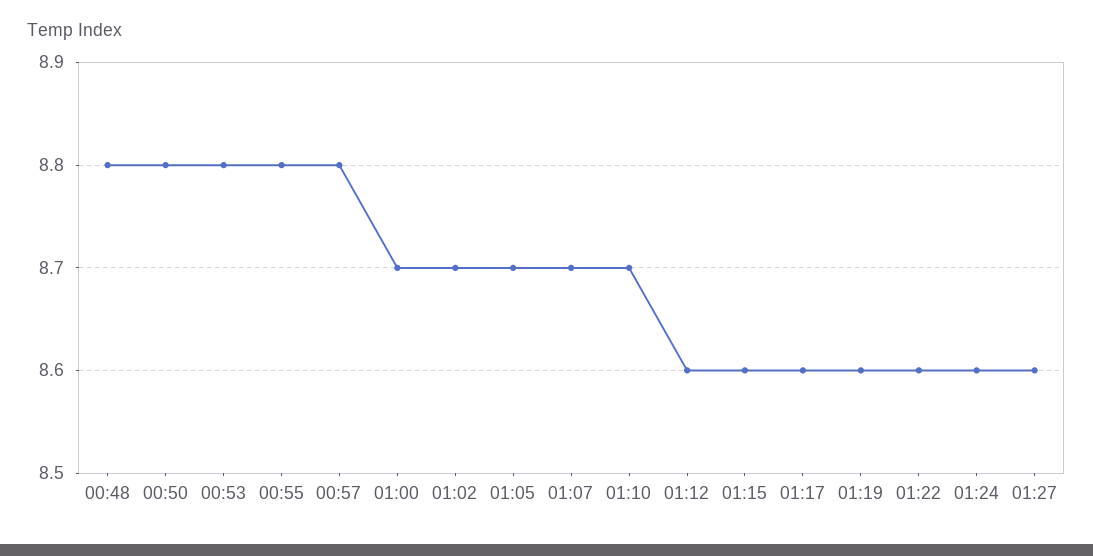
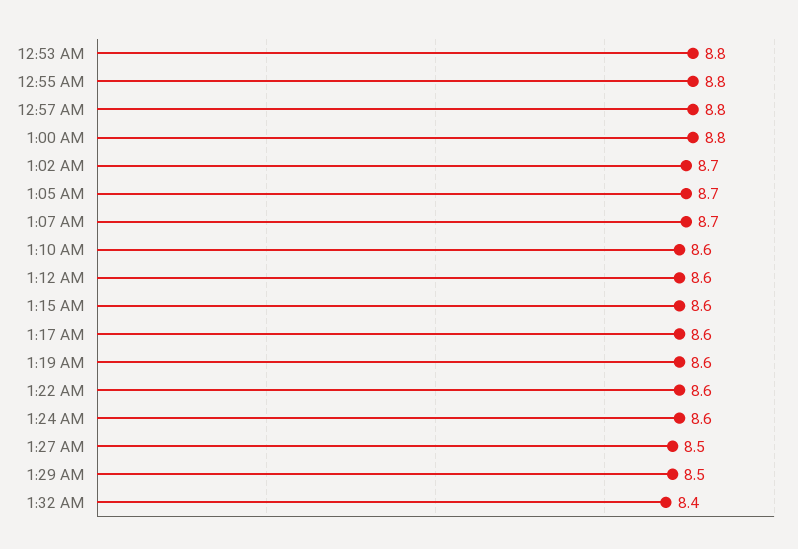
00:48: 8.8 -> none
00:50: 8.8 -> none
01:00: 8.7 -> 8.8
01:10: 8.7 -> 8.6
01:27: 8.6 -> 8.5
1:29 AM: none -> 8.5
1:32 AM: none -> 8.4

